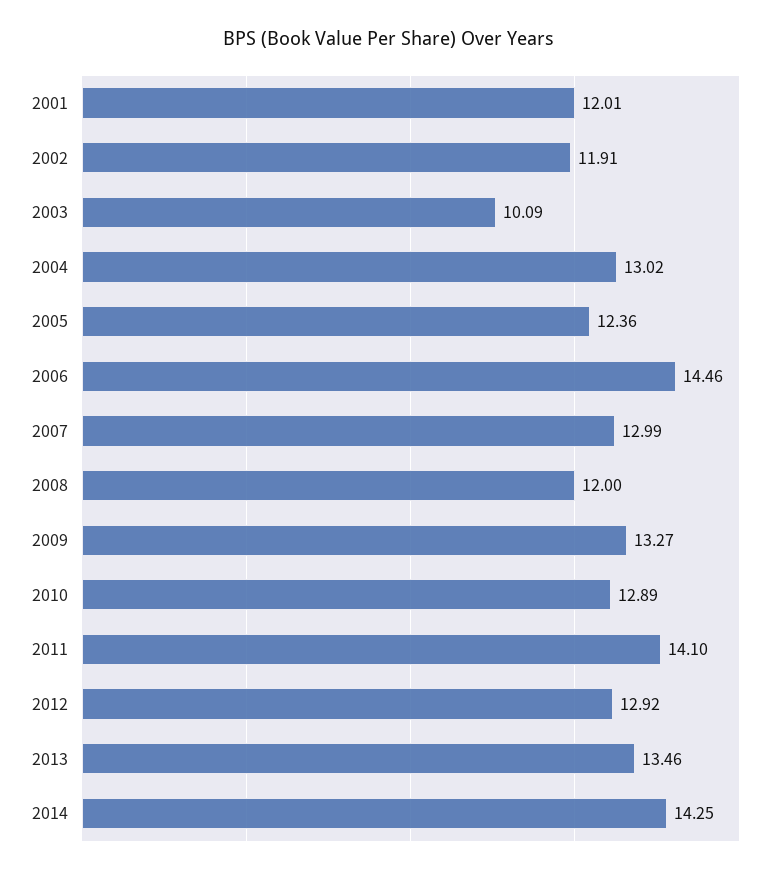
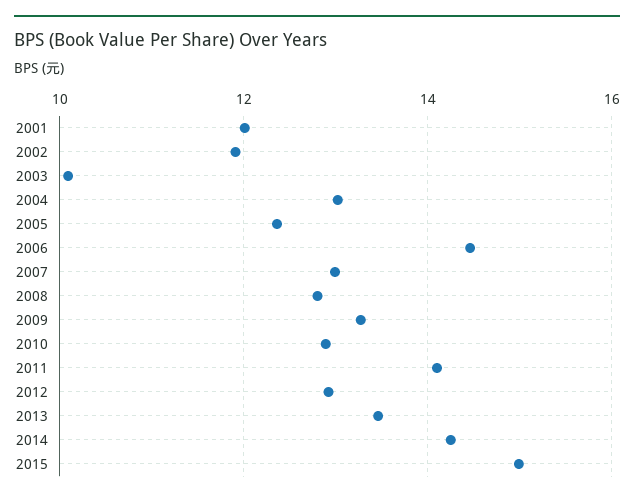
2008: 12 -> 12.8
2015: none -> 15

